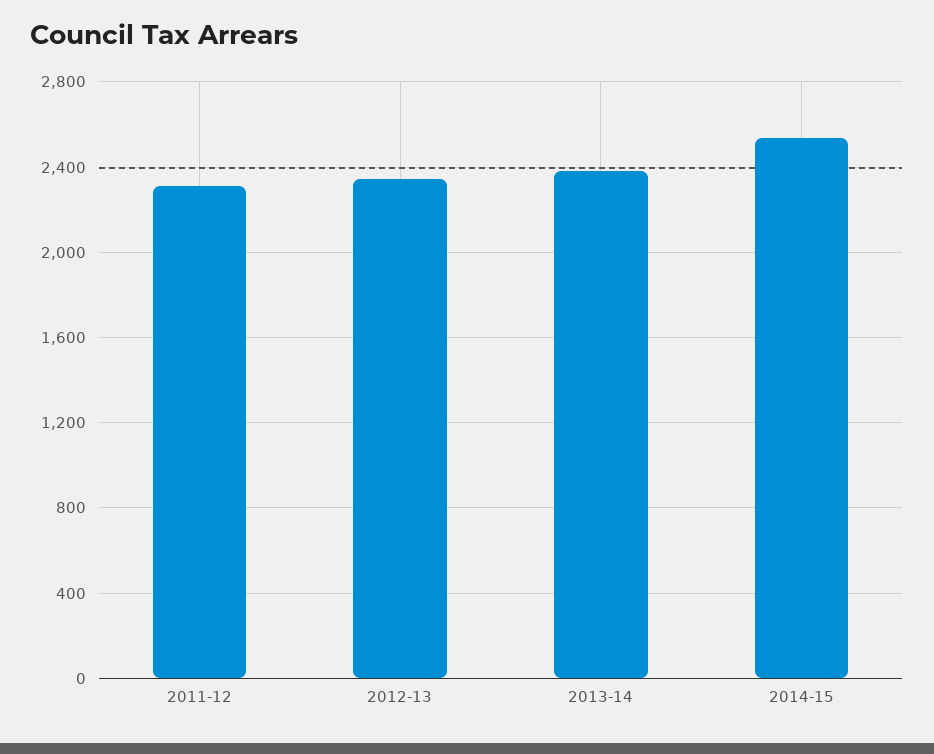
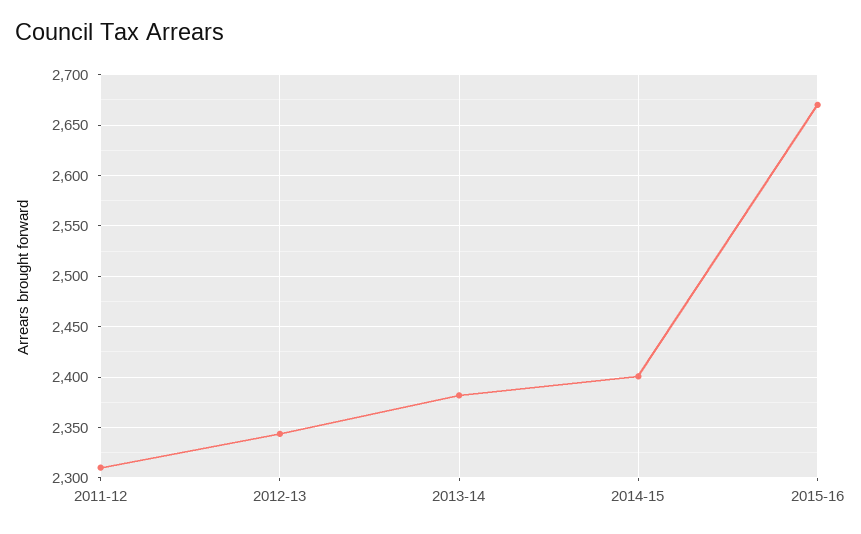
2014-15: 2550 -> 2400
2015-16: none -> 2670

